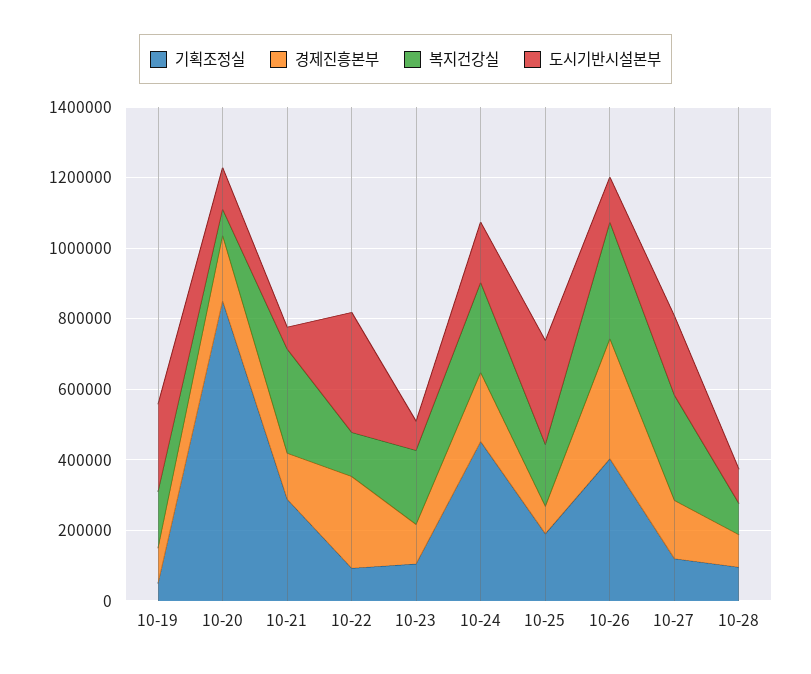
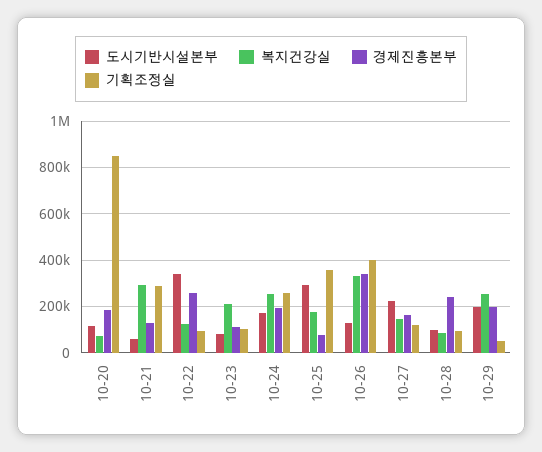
기획조정실, 10-19: 50000 -> none
경제진흥본부, 10-19: 100000 -> none
복지건강실, 10-19: 150000 -> none
도시기반시설본부, 10-19: 250000 -> none
기획조정실, 10-24: 450000 -> 250000
기획조정실, 10-25: 200000 -> 350000
복지건강실, 10-27: 300000 -> 150000
경제진흥본부, 10-28: 100000 -> 250000
도시기반시설본부, 10-29: none -> 200000
복지건강실, 10-29: none -> 250000
경제진흥본부, 10-29: none -> 200000
기획조정실, 10-29: none -> 50000

